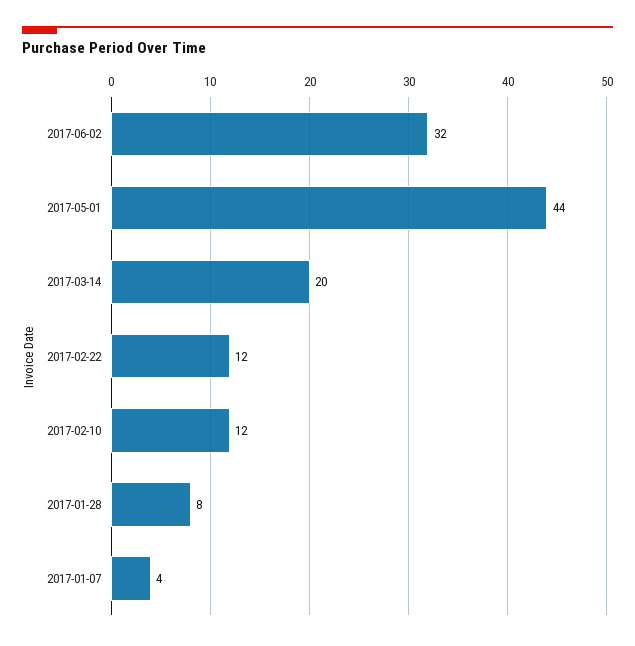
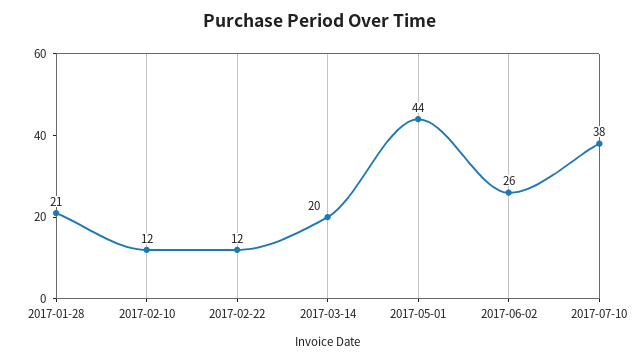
2017-06-02: 32 -> 26
2017-01-28: 8 -> 21
2017-01-07: 4 -> none
2017-07-10: none -> 38

